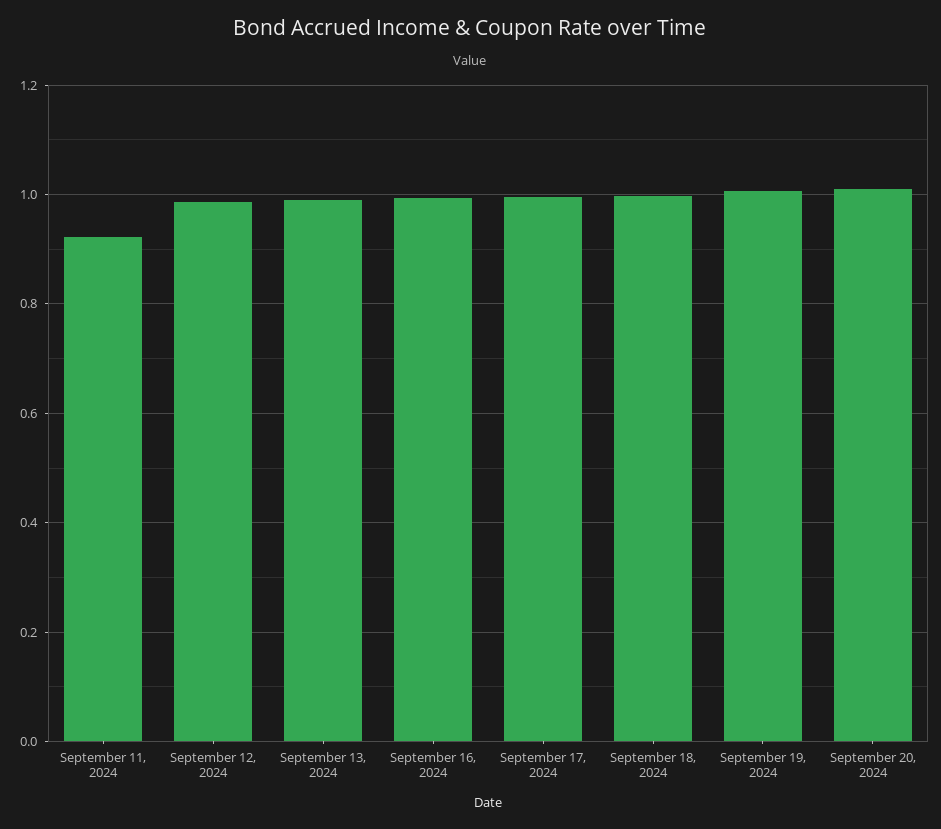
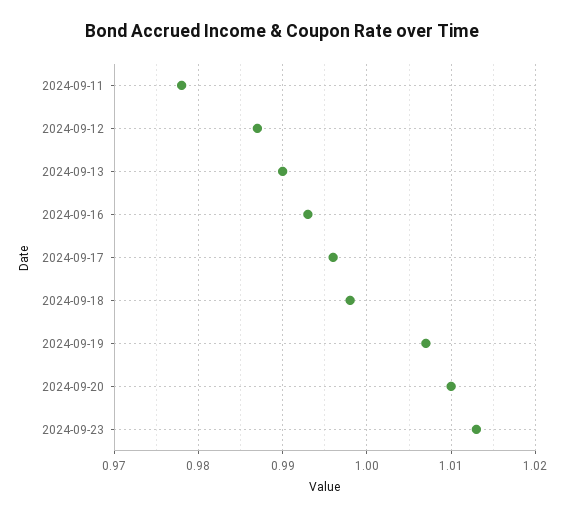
September 11, 2024: 0.92 -> 0.978
2024-09-23: none -> 1.013

